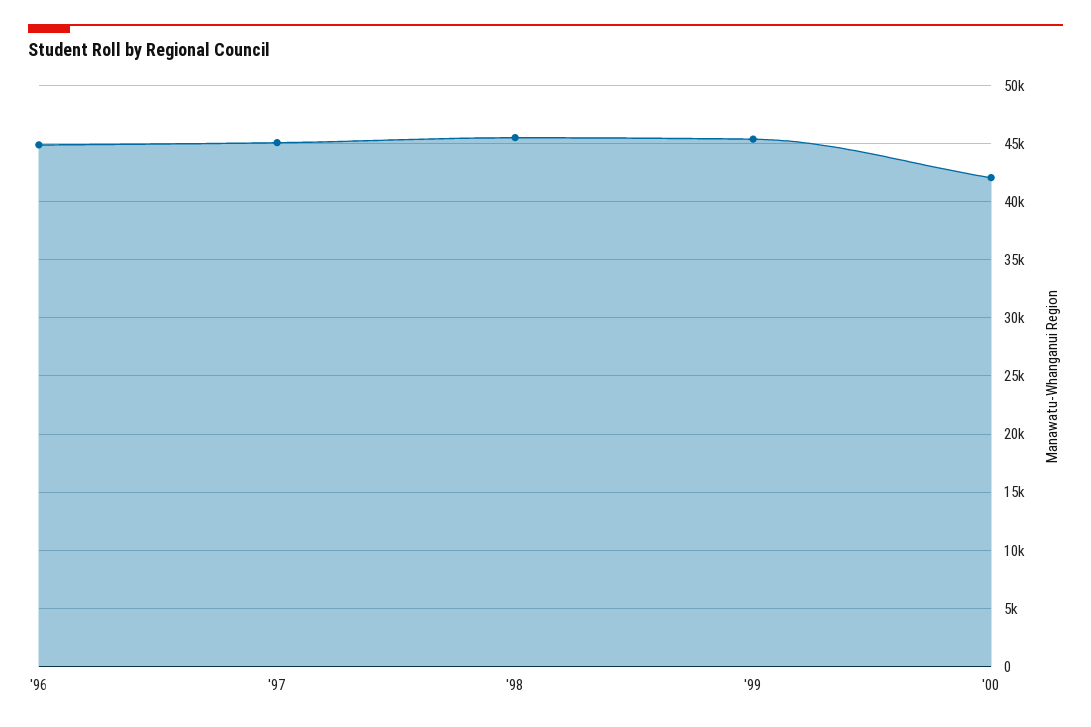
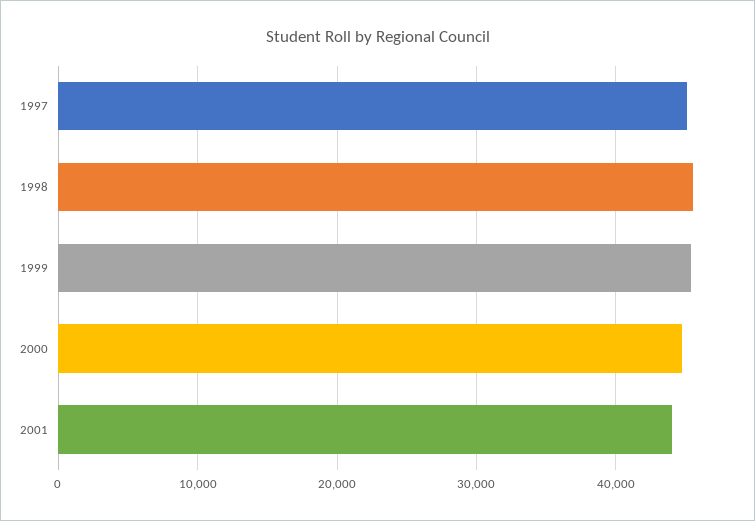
'96: 45000 -> none
'00: 42000 -> 45000
2001: none -> 44000

